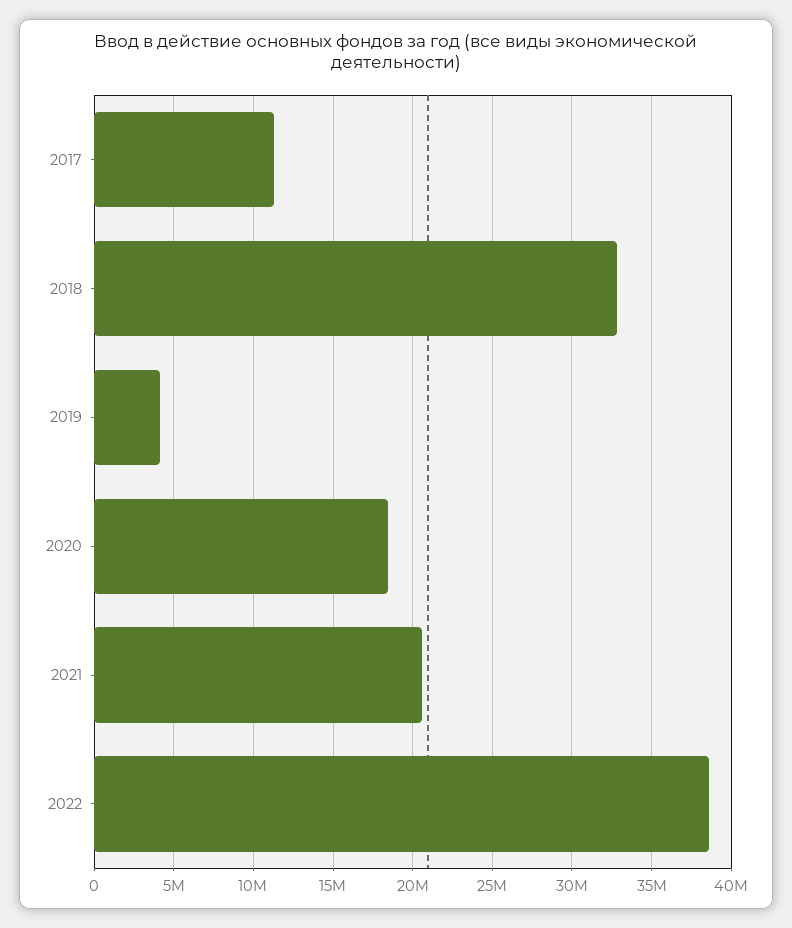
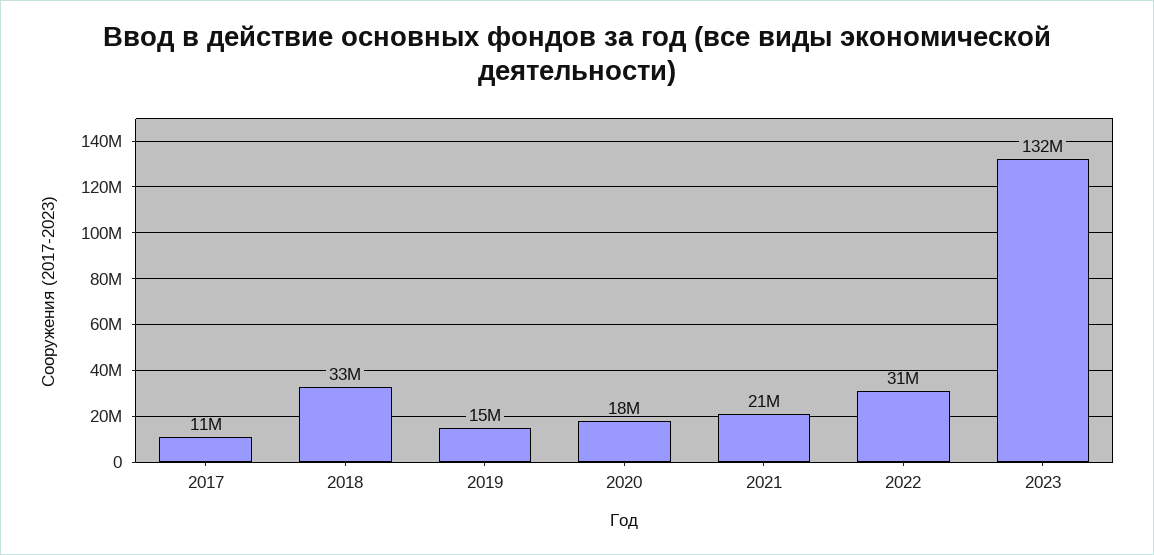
2019: 4000000 -> 15000000
2022: 38500000 -> 31000000
2023: none -> 132000000

